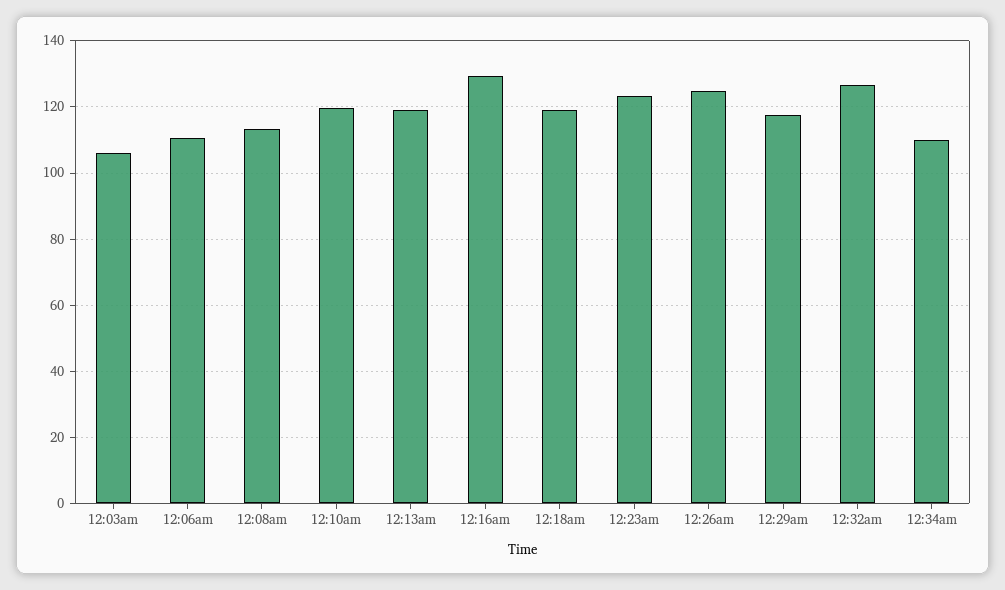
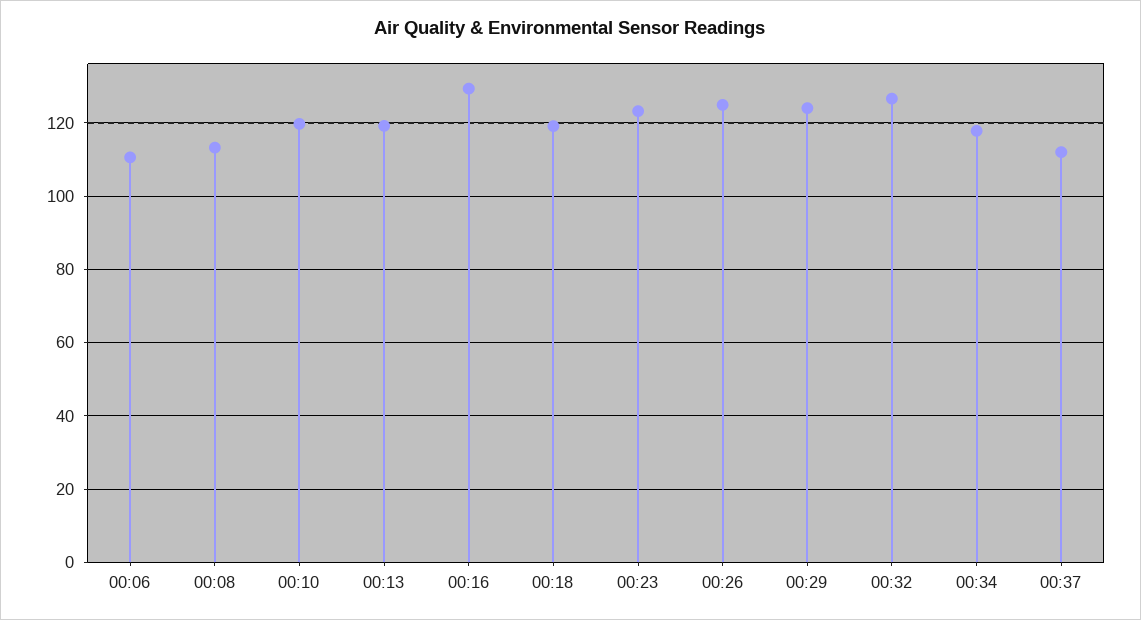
12:03am: 106 -> none
12:29am: 118 -> 124
12:34am: 110 -> 118
00:37: none -> 112

